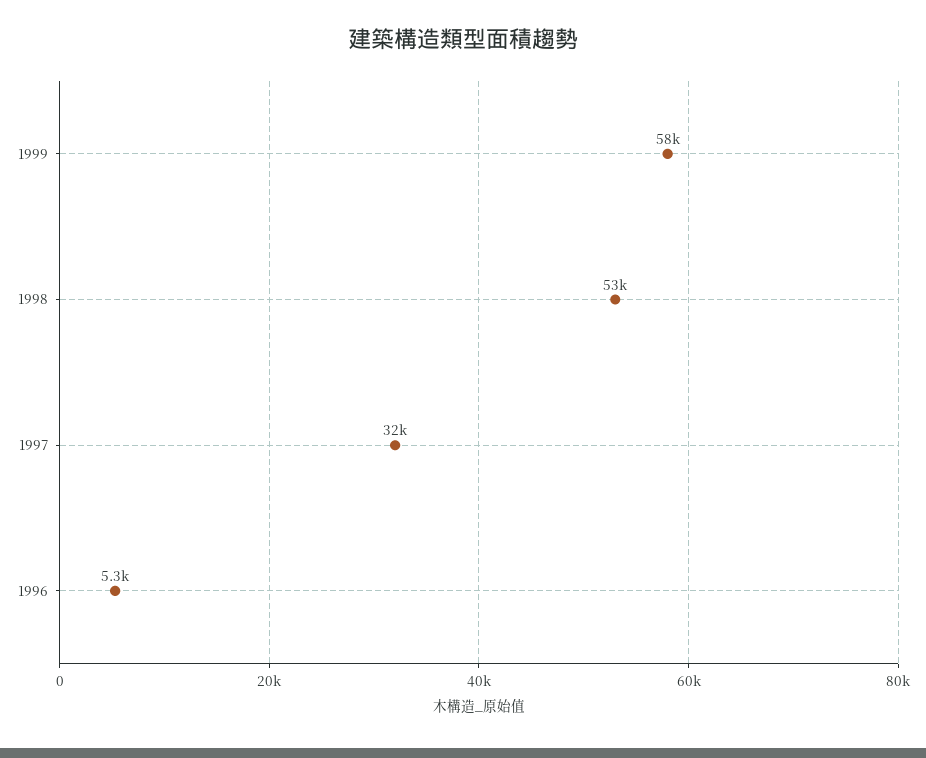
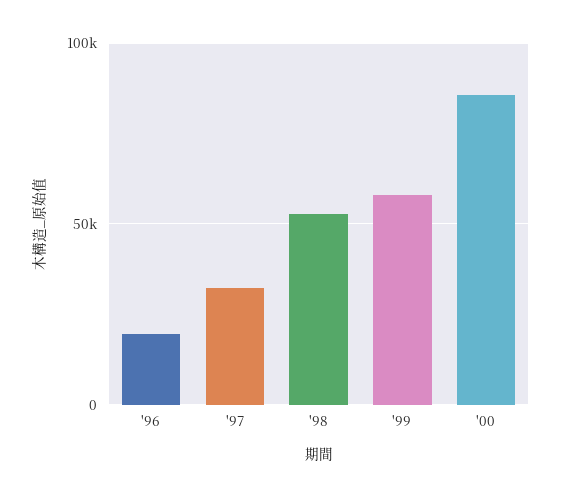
1996: 5300 -> 20000
'00: none -> 85000

